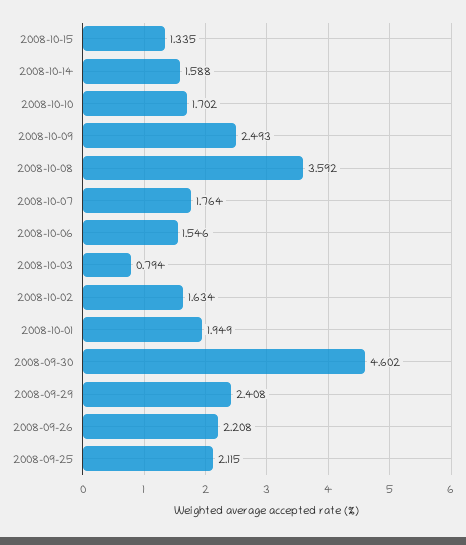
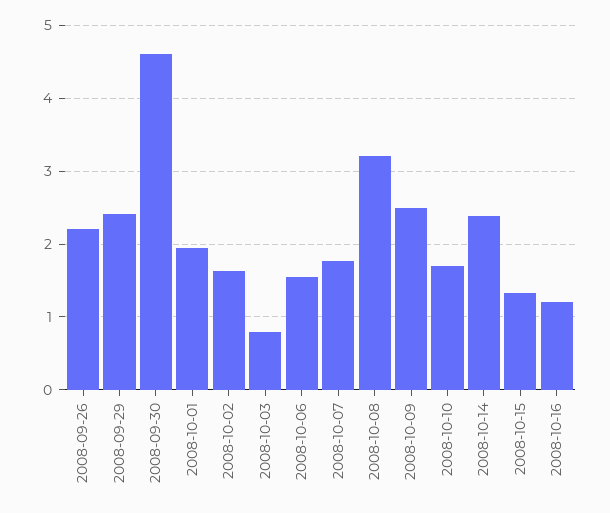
2008-10-14: 1.588 -> 2.4
2008-10-08: 3.592 -> 3.2
2008-09-25: 2.115 -> none
2008-10-16: none -> 1.2

